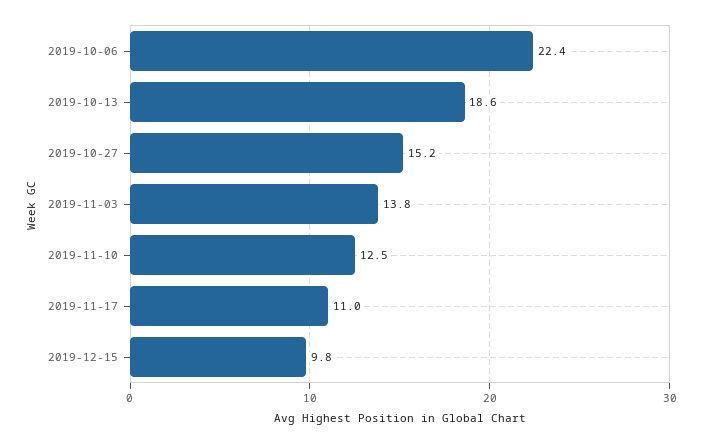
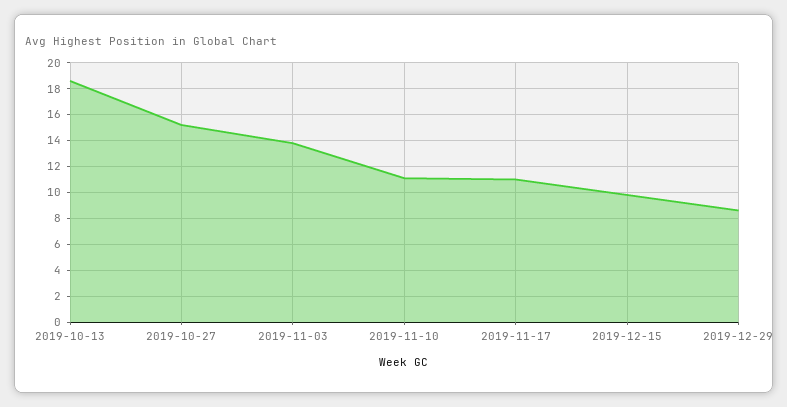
2019-10-06: 22.4 -> none
2019-11-10: 12.5 -> 11
2019-12-29: none -> 8.5

